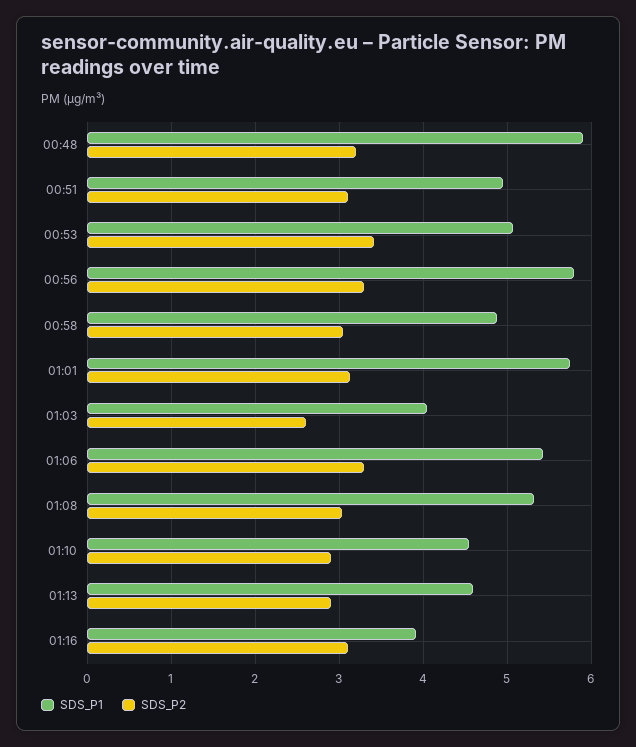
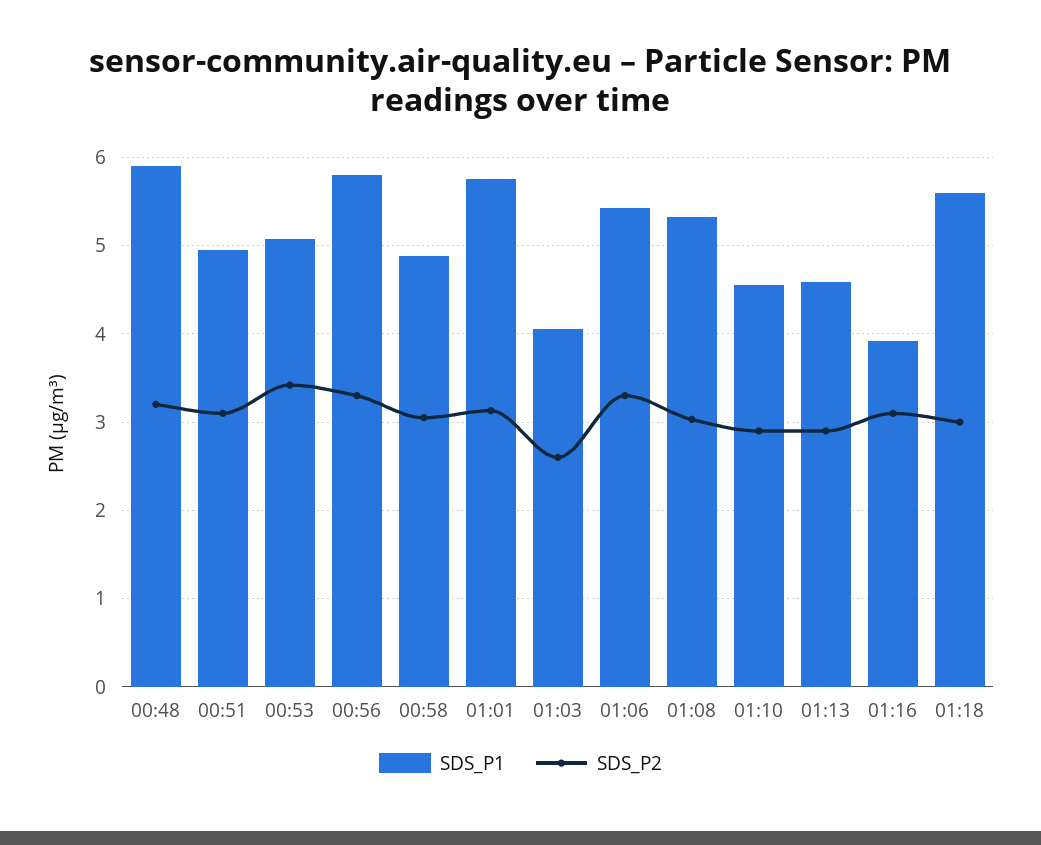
SDS_P1, 01:18: none -> 5.6
SDS_P2, 01:18: none -> 3

